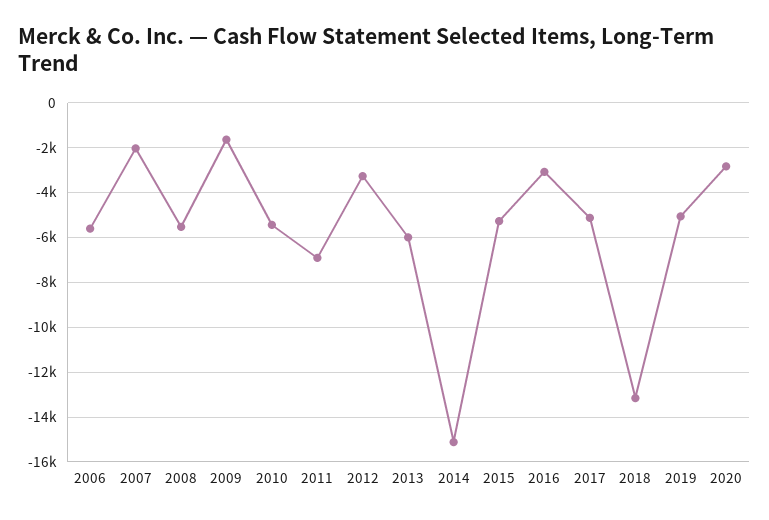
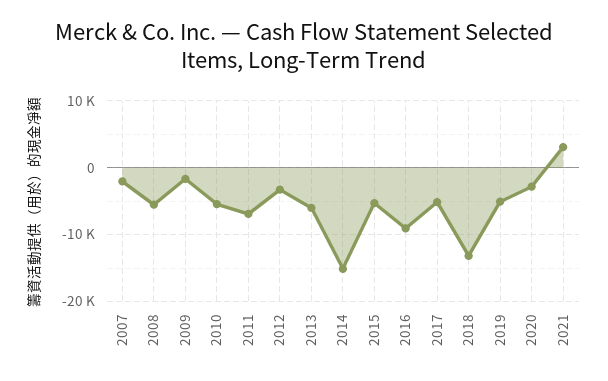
2006: -5500 -> none
2016: -3000 -> -9000
2021: none -> 3000

